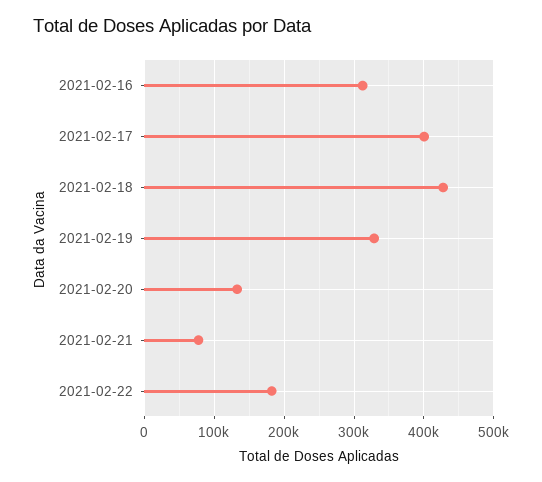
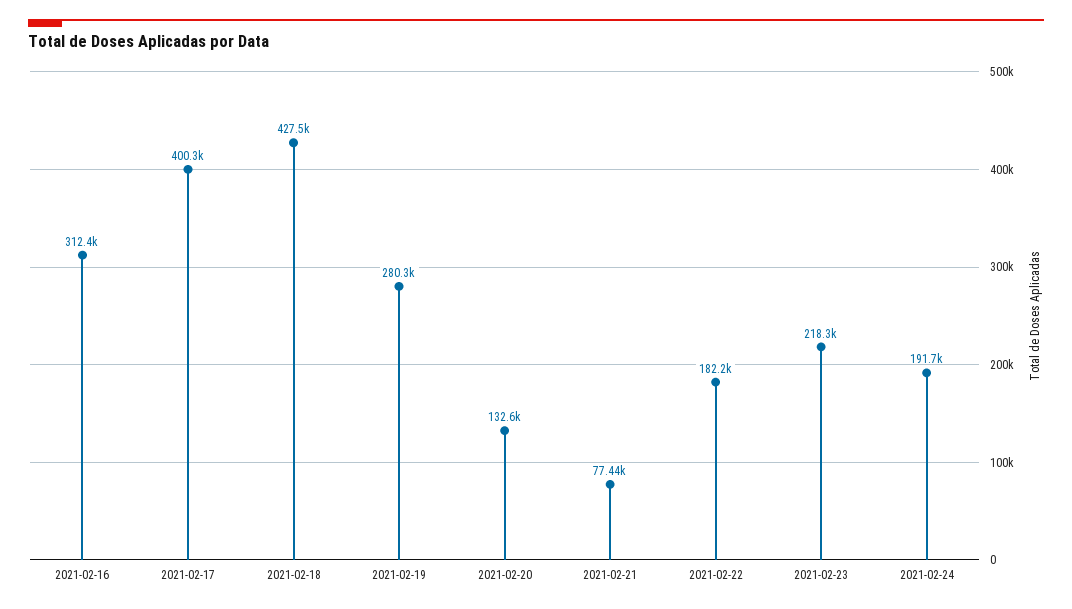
2021-02-19: 330000 -> 280300
2021-02-23: none -> 218300
2021-02-24: none -> 191700

